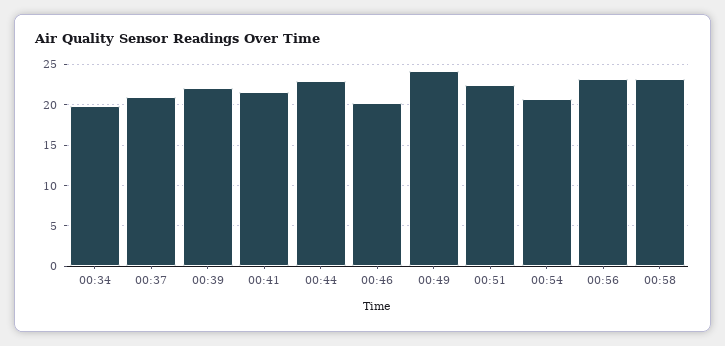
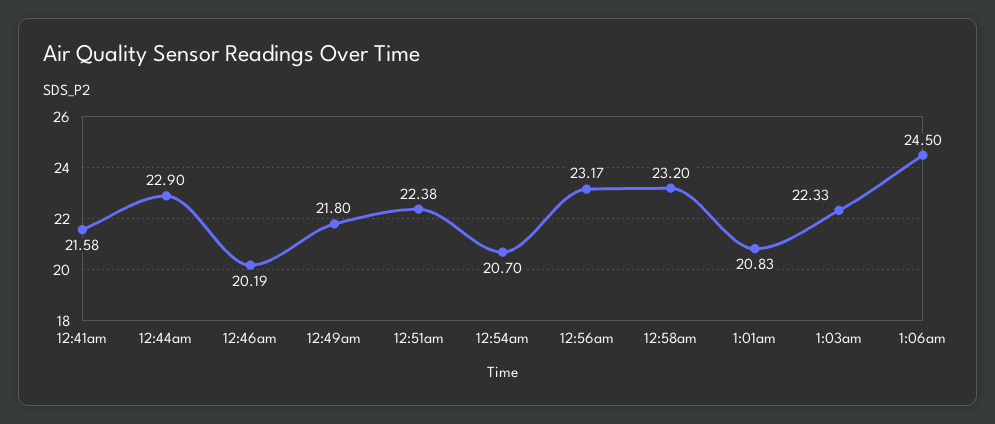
00:34: 20 -> none
00:37: 21 -> none
00:39: 22 -> none
00:49: 24 -> 21.8
1:01am: none -> 20.83
1:03am: none -> 22.33
1:06am: none -> 24.5

